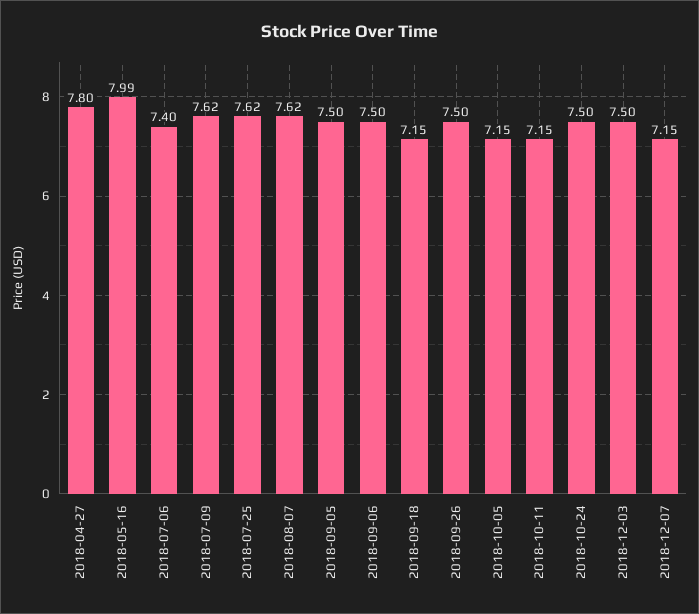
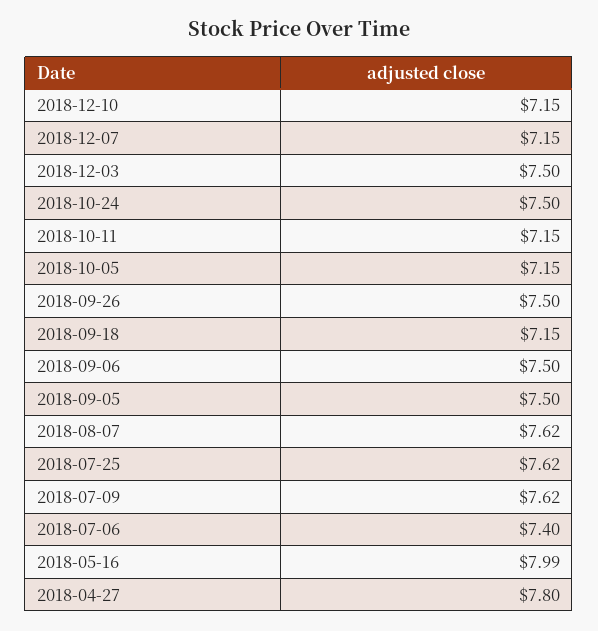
2018-12-10: none -> 7.15

